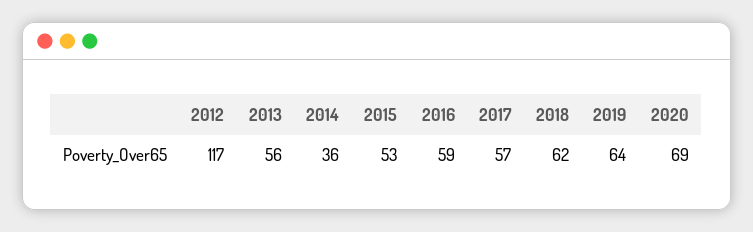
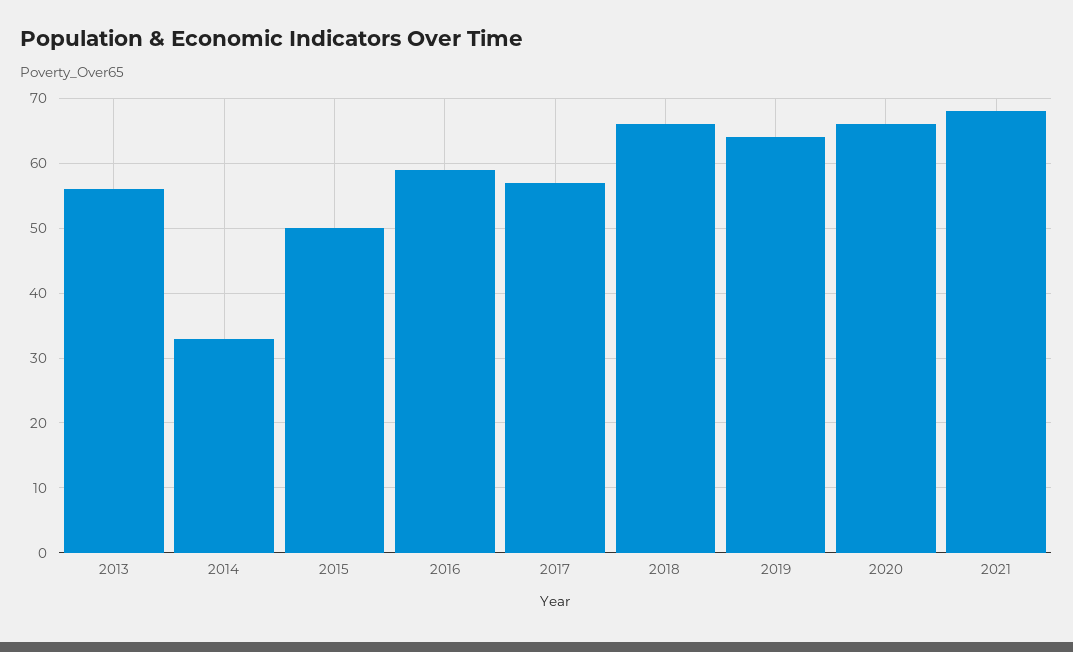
2012: 117 -> none
2014: 36 -> 33
2015: 53 -> 50
2018: 62 -> 66
2020: 69 -> 66
2021: none -> 68

